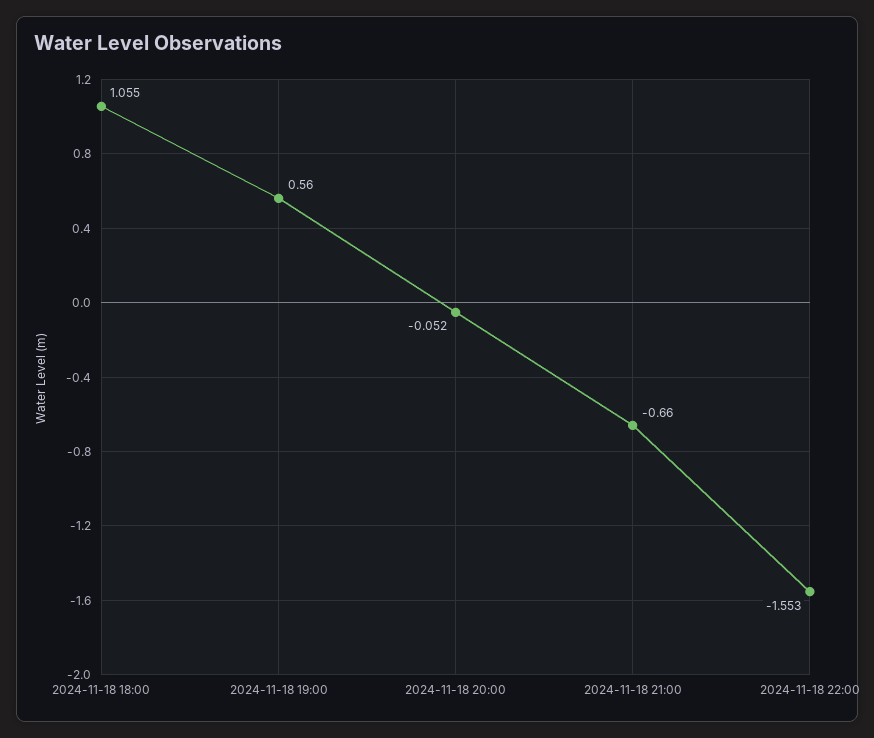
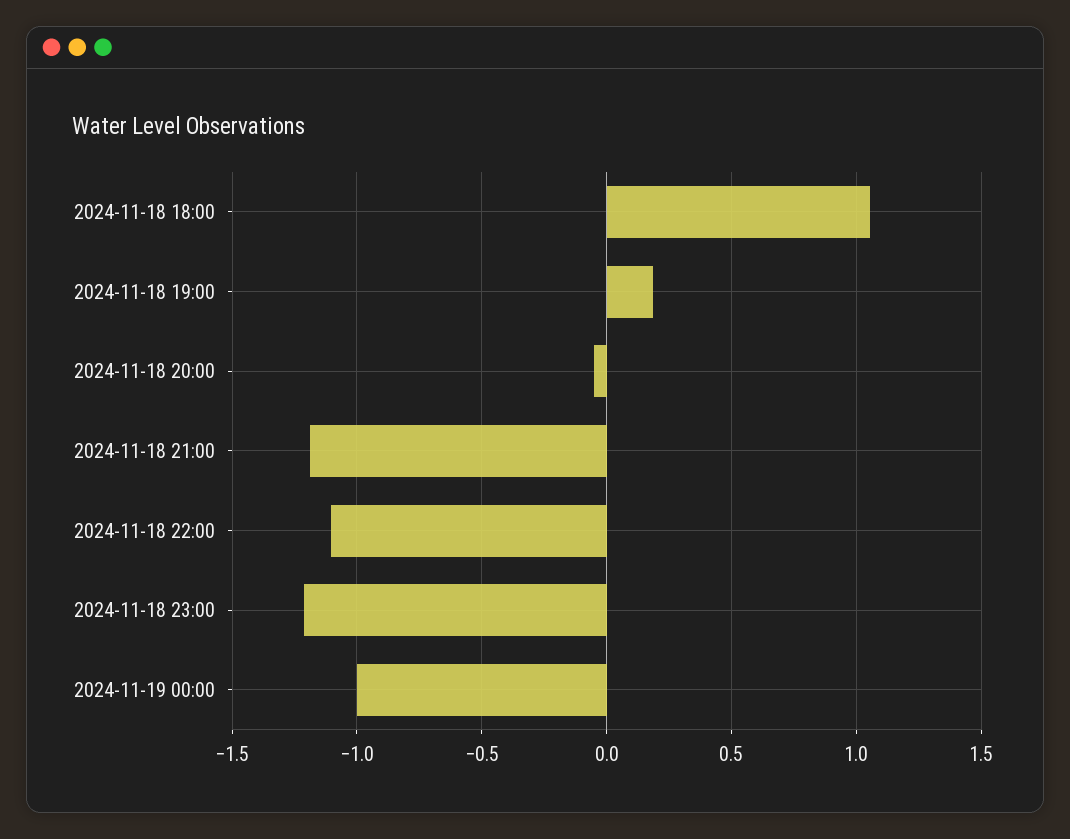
2024-11-18 19:00: 0.56 -> 0.2
2024-11-18 21:00: -0.66 -> -1.2
2024-11-18 22:00: -1.553 -> -1.1
2024-11-18 23:00: none -> -1.2
2024-11-19 00:00: none -> -1

